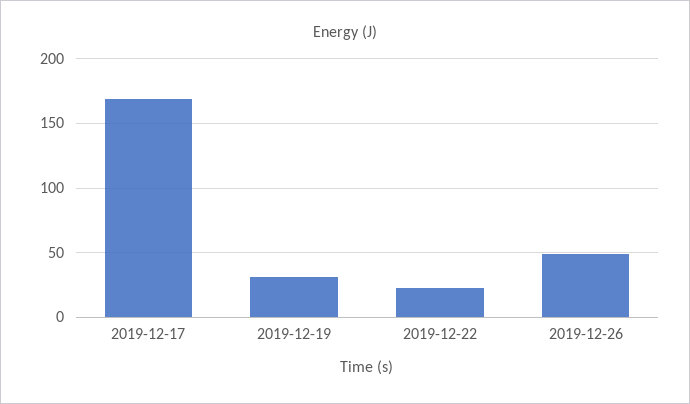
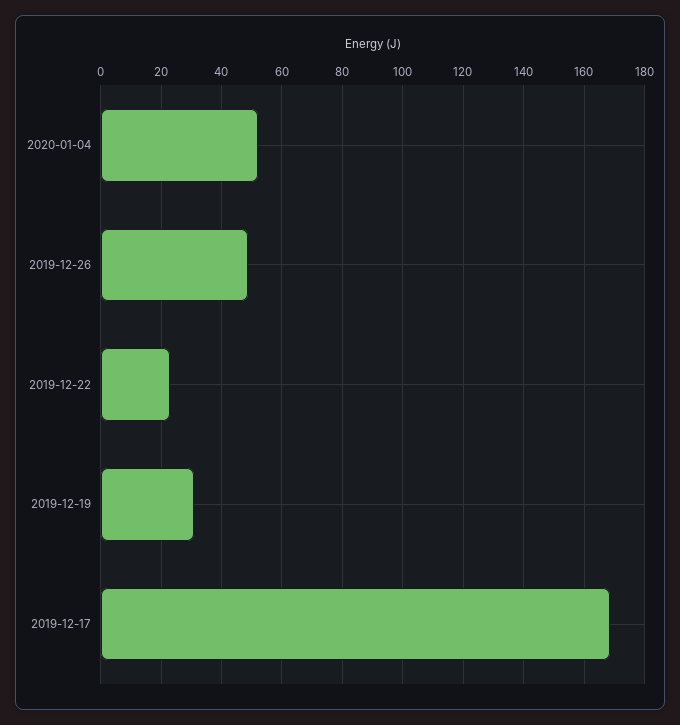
2020-01-04: none -> 52

